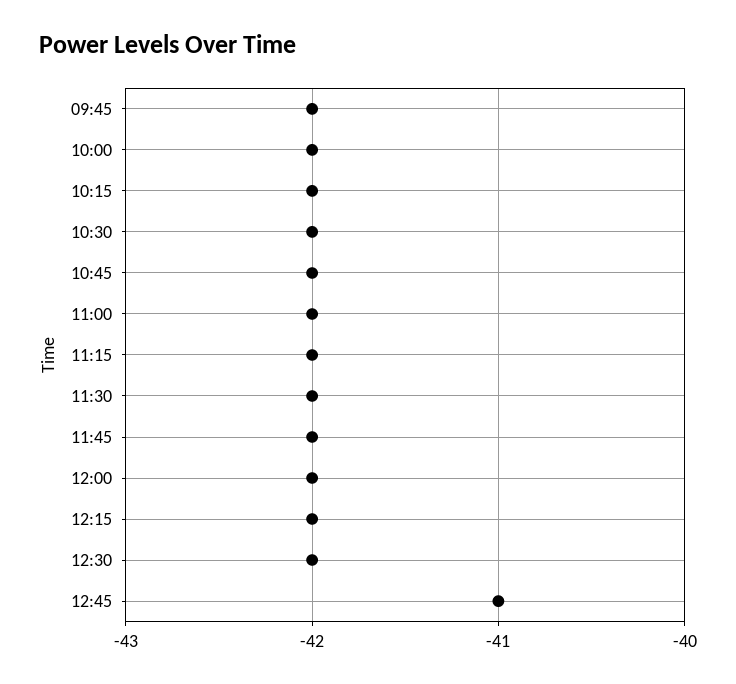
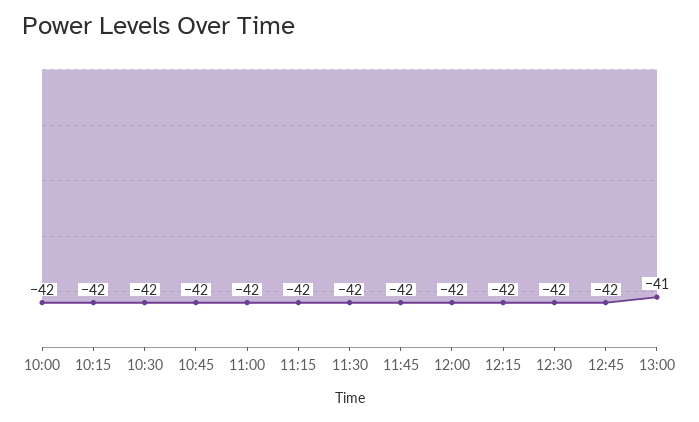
09:45: -42 -> none
12:45: -41 -> -42
13:00: none -> -41

